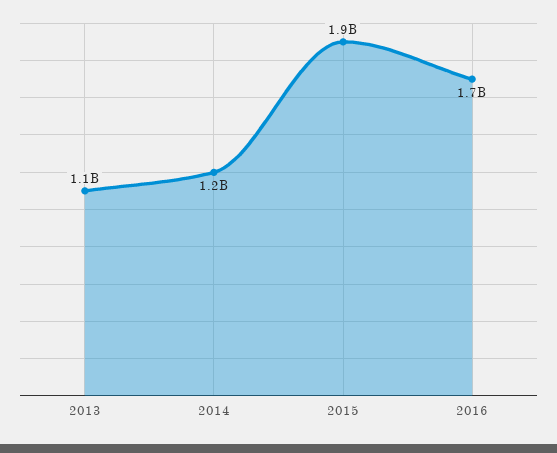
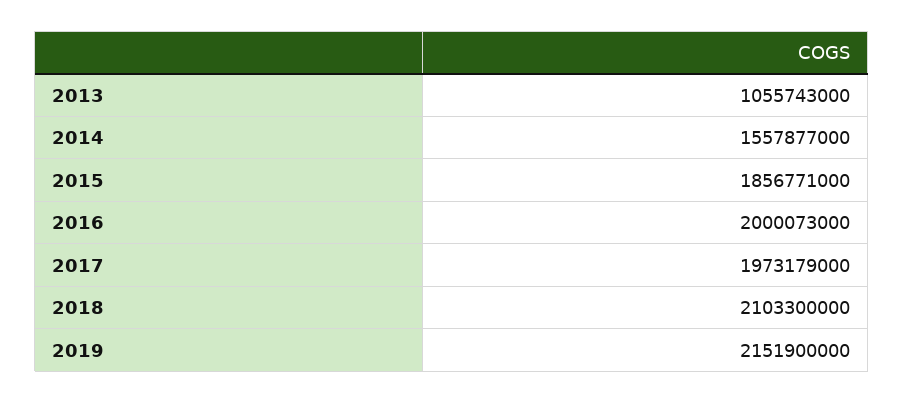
2014: 1200000000 -> 1557877000
2016: 1700000000 -> 2000073000
2017: none -> 1973179000
2018: none -> 2103300000
2019: none -> 2151900000

